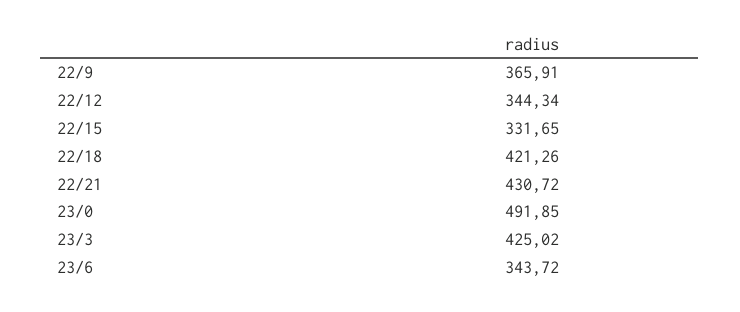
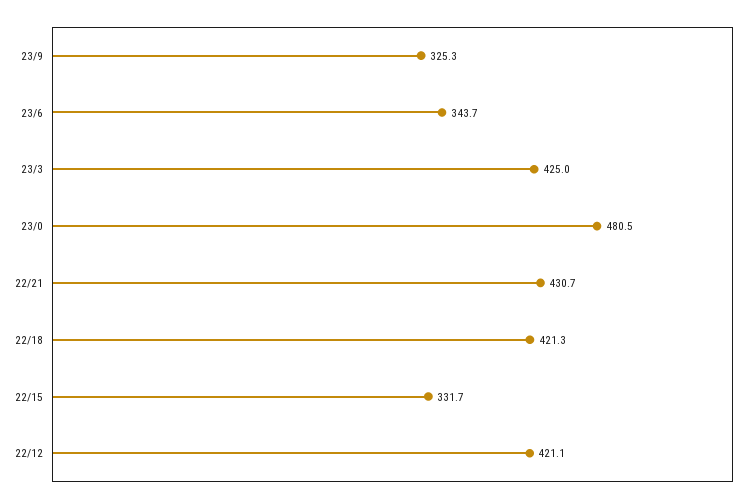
22/9: 365.91 -> none
22/12: 344.34 -> 421.1
23/0: 491.85 -> 480.5
23/9: none -> 325.3

